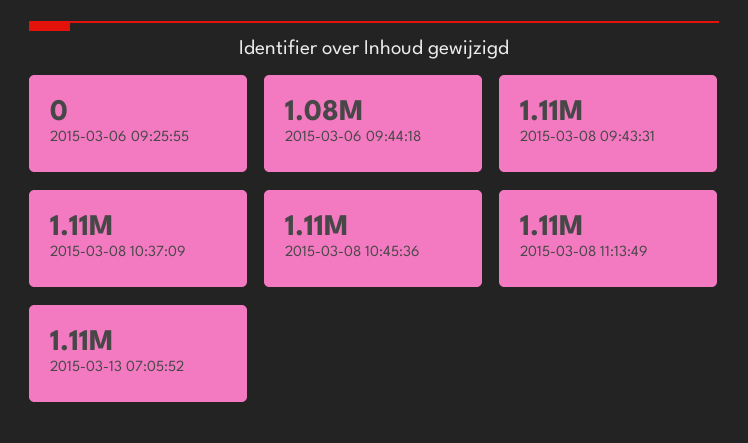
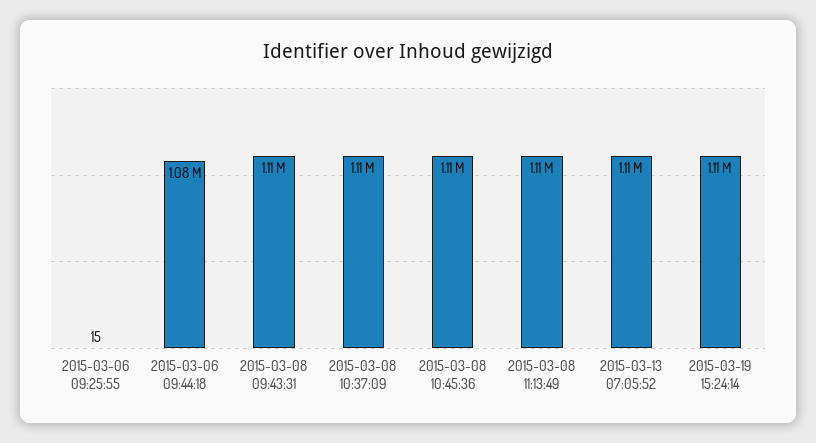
2015-03-06 09:25:55: 0 -> 15
2015-03-19 15:24:14: none -> 1110000

